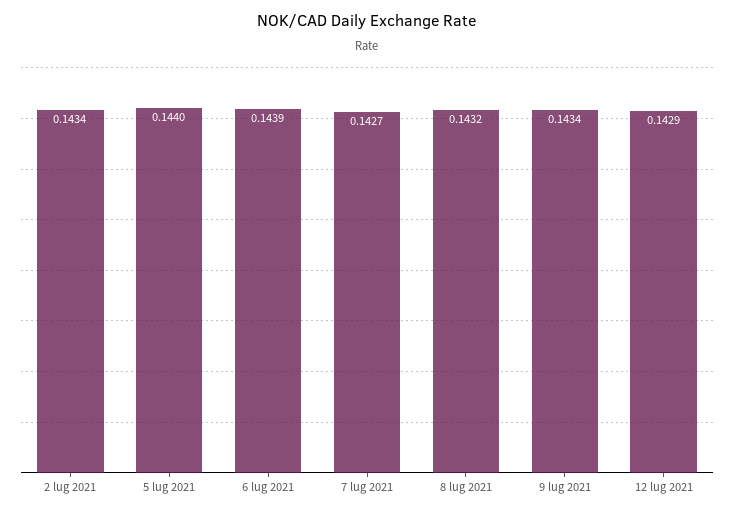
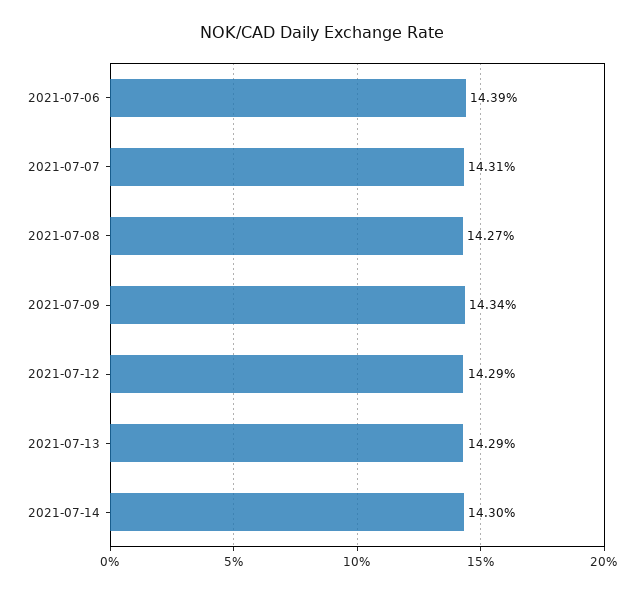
2 lug 2021: 0.1434 -> none
5 lug 2021: 0.144 -> none
7 lug 2021: 0.1427 -> 0.1431
8 lug 2021: 0.1432 -> 0.1427
2021-07-13: none -> 0.1429
2021-07-14: none -> 0.143

